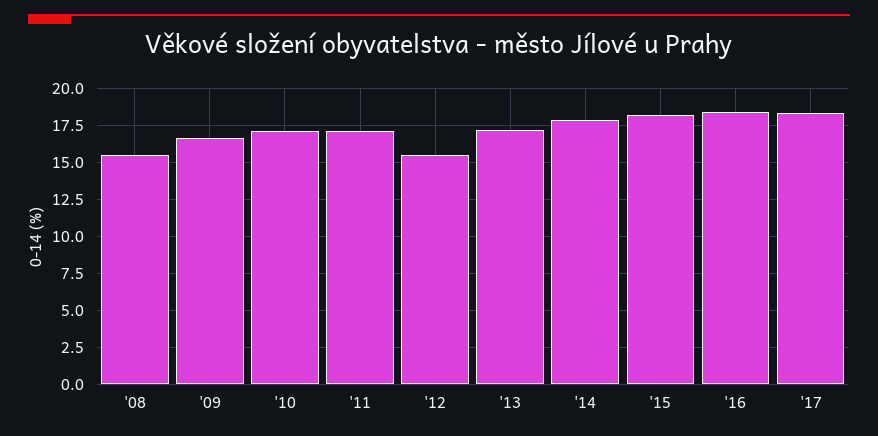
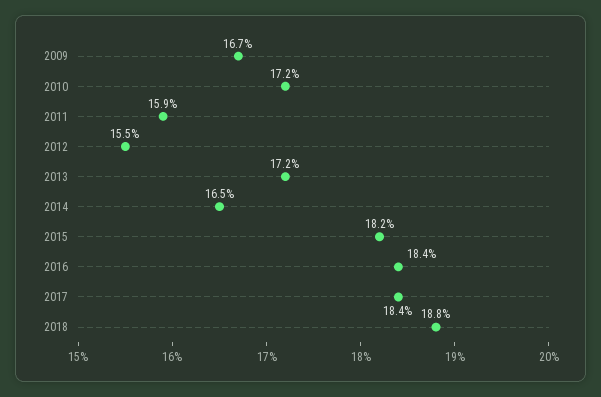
'08: 15.5 -> none
'11: 17 -> 15.9
'14: 18 -> 16.5
2018: none -> 18.8

